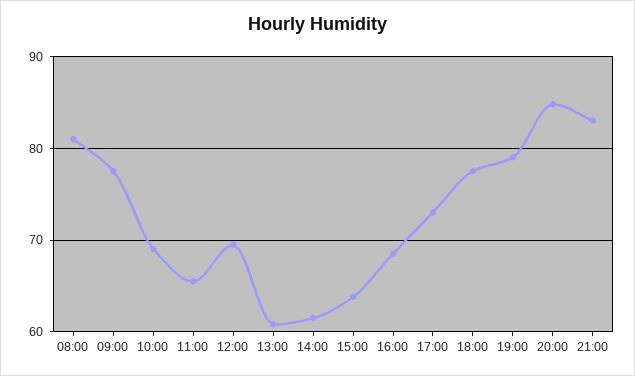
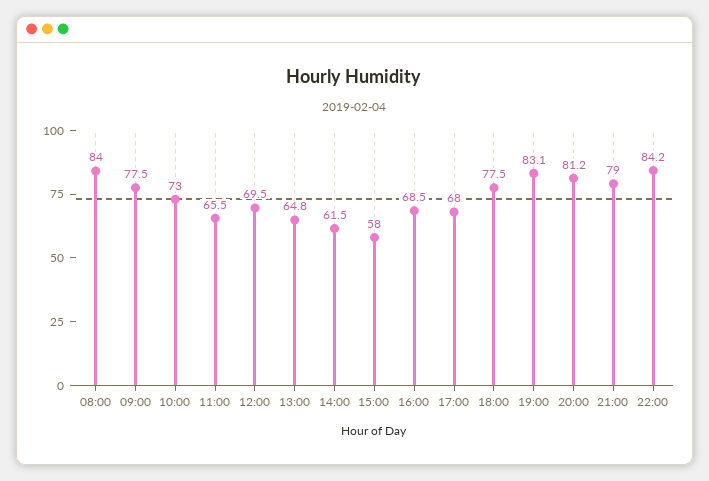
08:00: 81 -> 84
10:00: 69 -> 73
13:00: 61 -> 64.8
15:00: 64 -> 58
17:00: 73 -> 68
19:00: 79 -> 83.1
20:00: 85 -> 81.2
21:00: 83 -> 79
22:00: none -> 84.2

